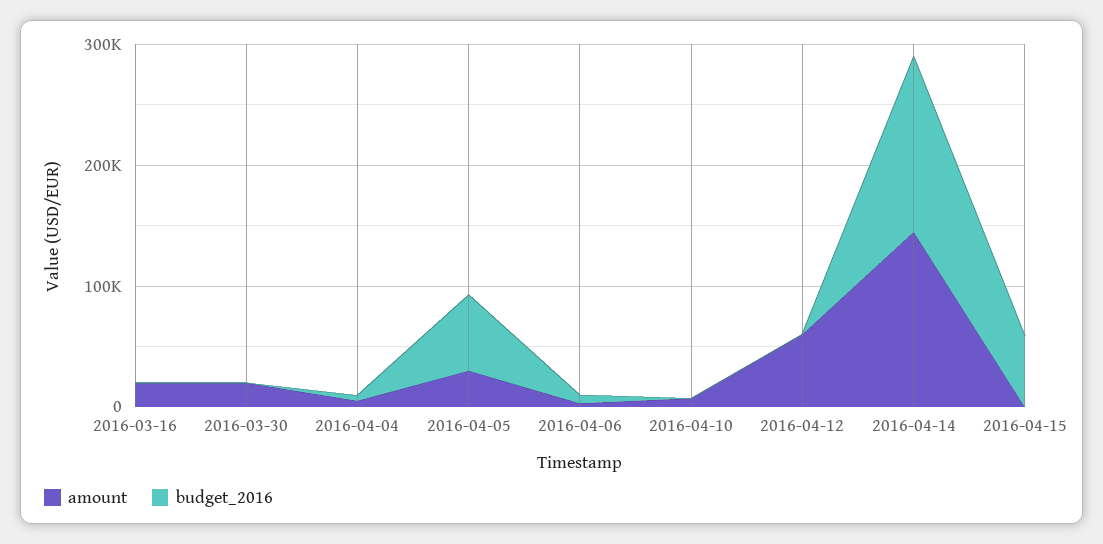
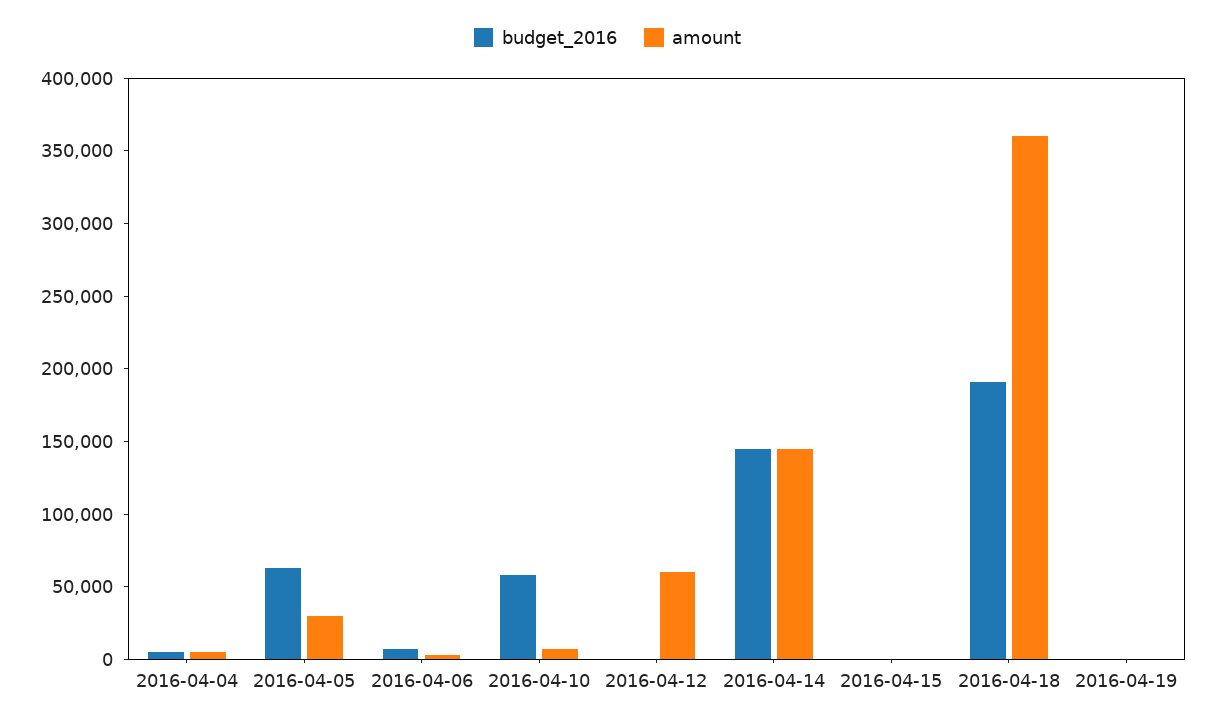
amount, 2016-03-16: 20000 -> none
budget_2016, 2016-03-16: 0 -> none
amount, 2016-03-30: 20000 -> none
budget_2016, 2016-03-30: 0 -> none
budget_2016, 2016-04-10: 0 -> 60000
budget_2016, 2016-04-15: 60000 -> 0
budget_2016, 2016-04-18: none -> 190000
amount, 2016-04-18: none -> 360000
budget_2016, 2016-04-19: none -> 0
amount, 2016-04-19: none -> 0

